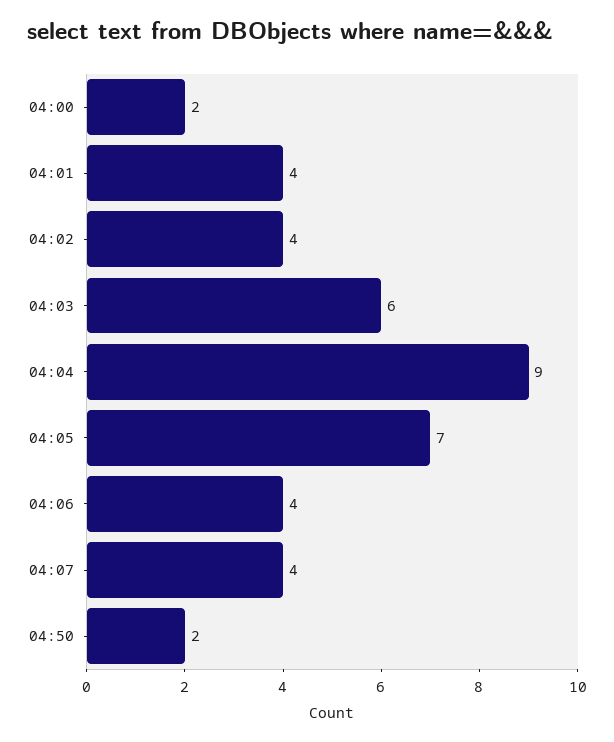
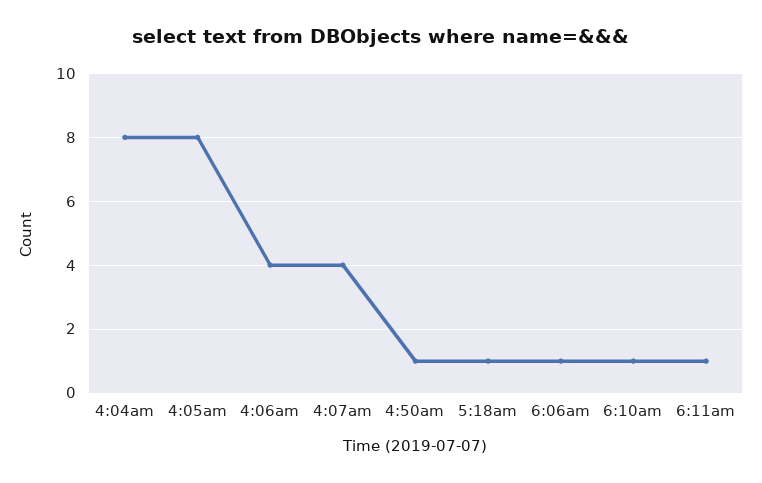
04:00: 2 -> none
04:01: 4 -> none
04:02: 4 -> none
04:03: 6 -> none
04:04: 9 -> 8
04:05: 7 -> 8
04:50: 2 -> 1
5:18am: none -> 1
6:06am: none -> 1
6:10am: none -> 1
6:11am: none -> 1

